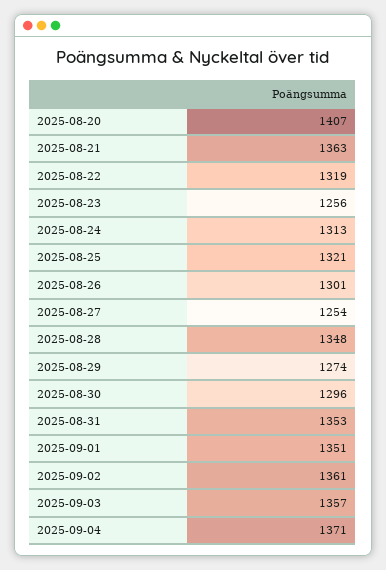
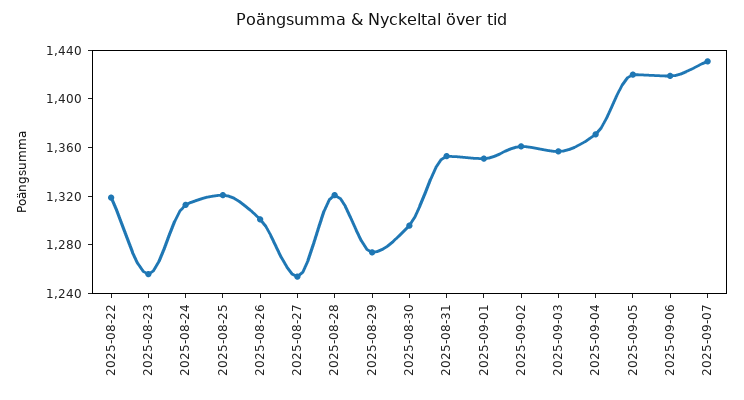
2025-08-20: 1407 -> none
2025-08-21: 1363 -> none
2025-08-28: 1348 -> 1320
2025-09-05: none -> 1420
2025-09-06: none -> 1420
2025-09-07: none -> 1430

